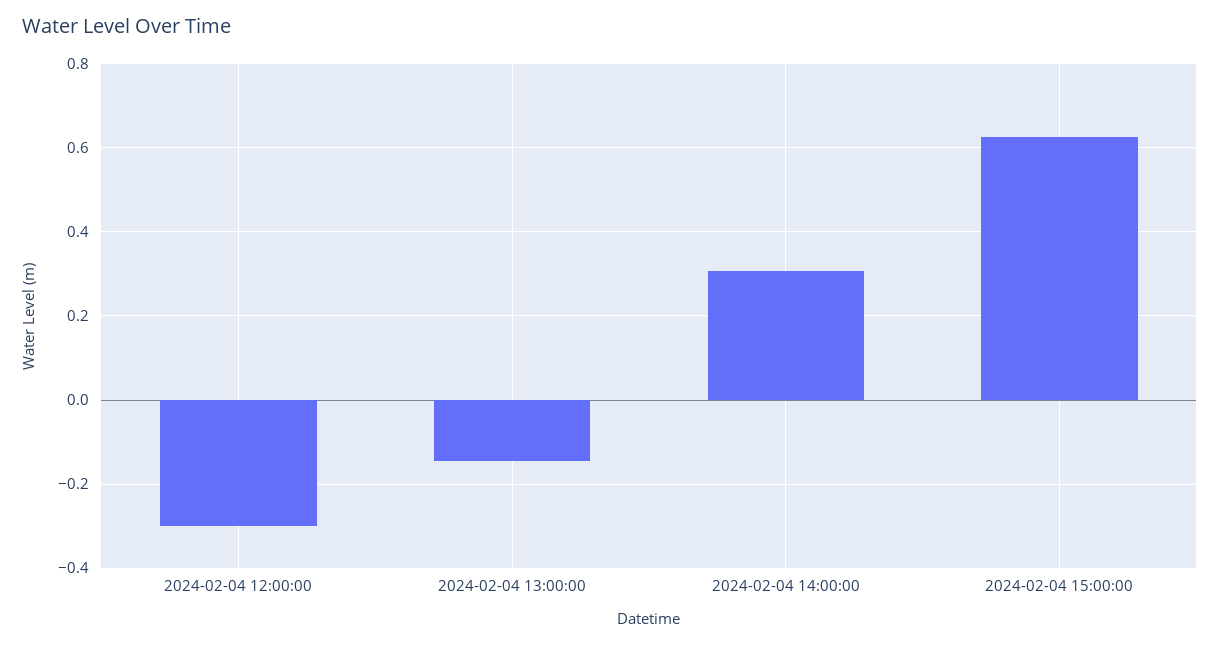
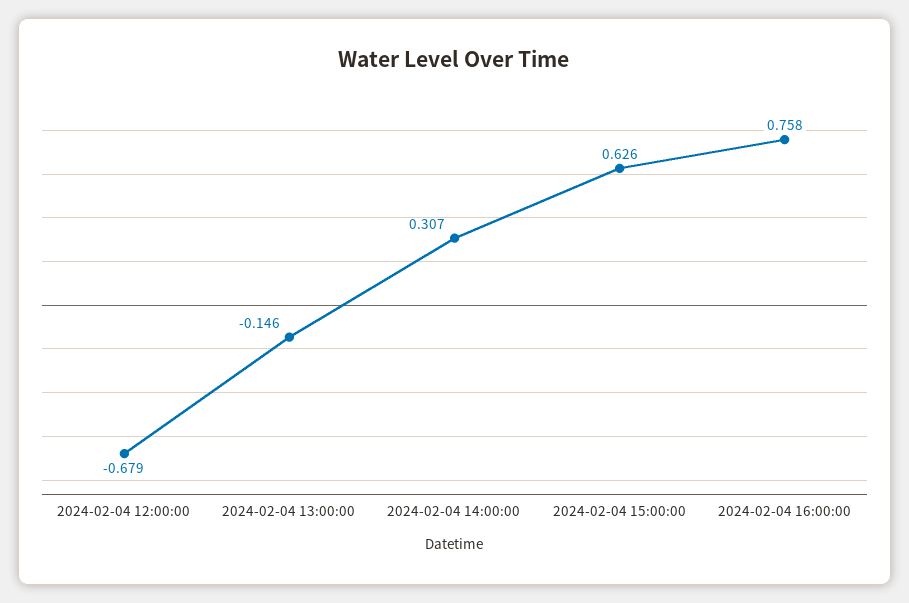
2024-02-04 12:00:00: -0.3 -> -0.679
2024-02-04 16:00:00: none -> 0.758

